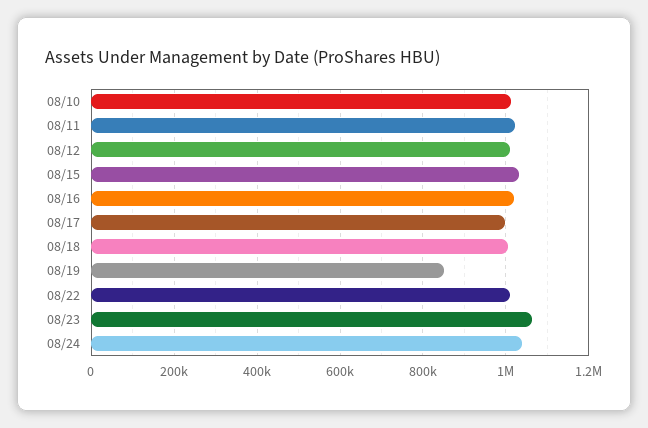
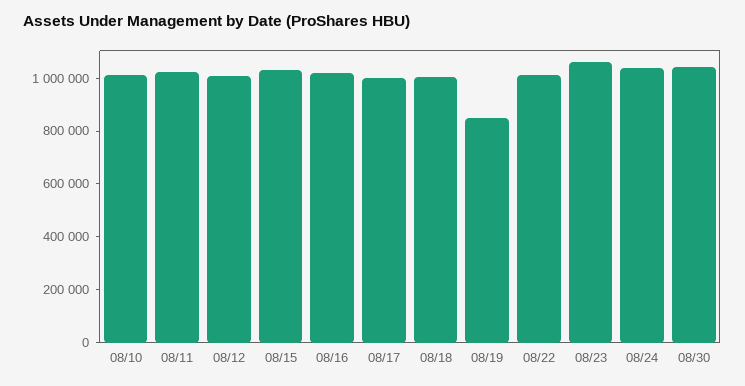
08/30: none -> 1050000

